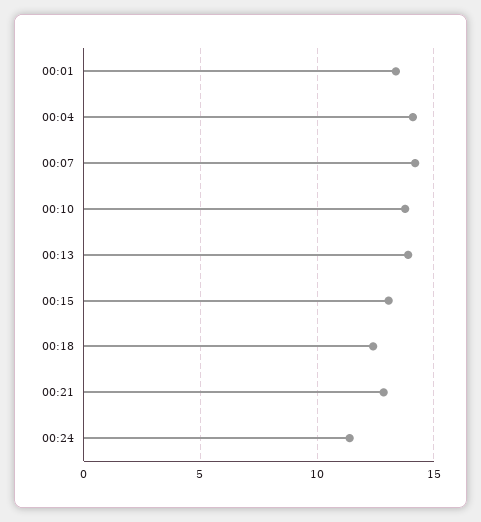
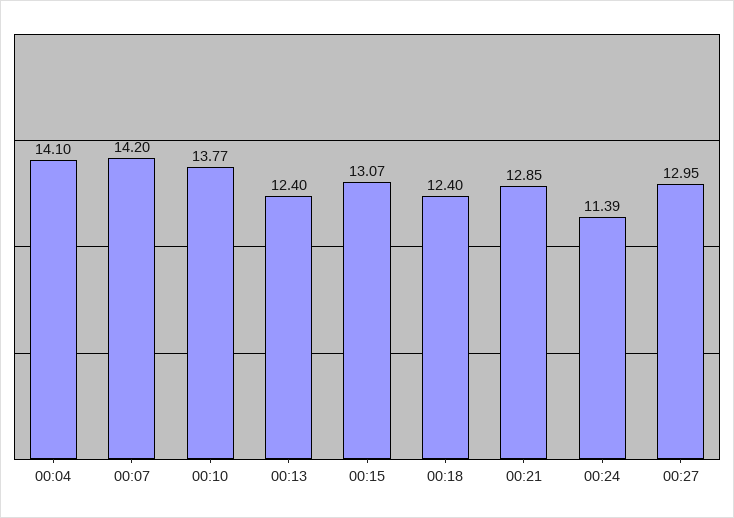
00:01: 13.5 -> none
00:13: 14 -> 12.4
00:27: none -> 12.95

